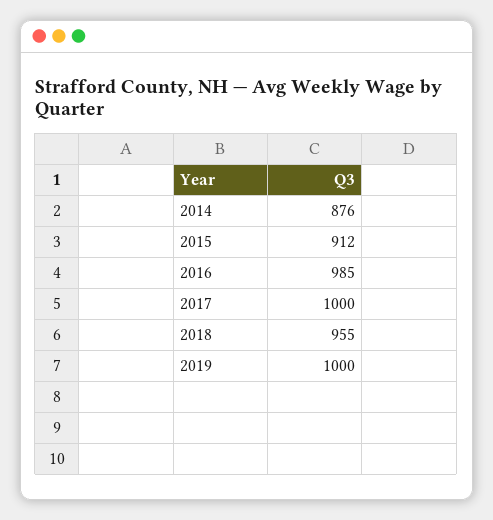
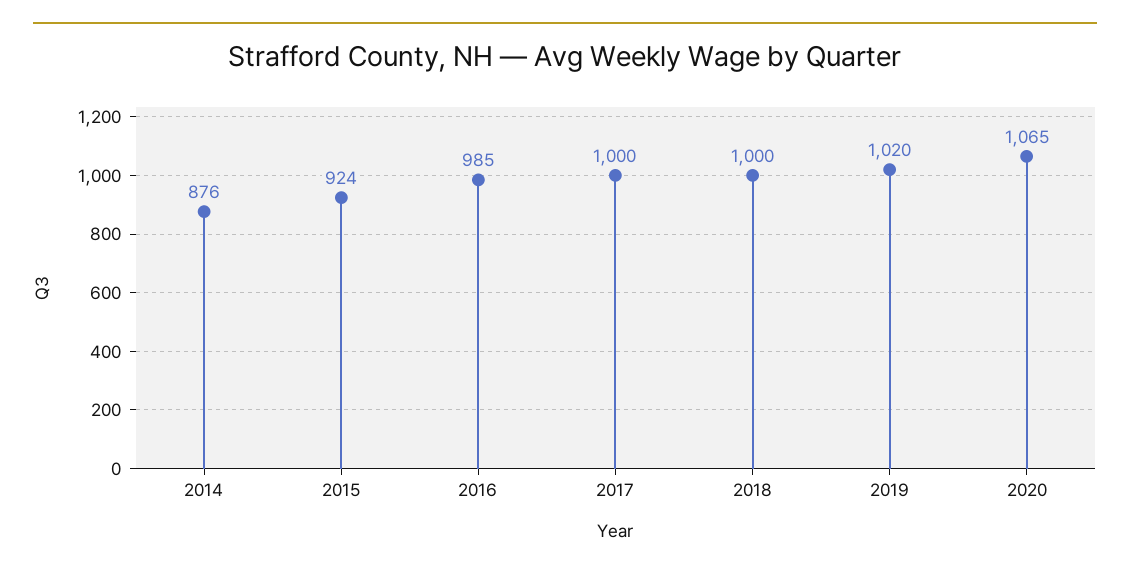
2015: 912 -> 924
2018: 955 -> 1000
2019: 1000 -> 1020
2020: none -> 1065

